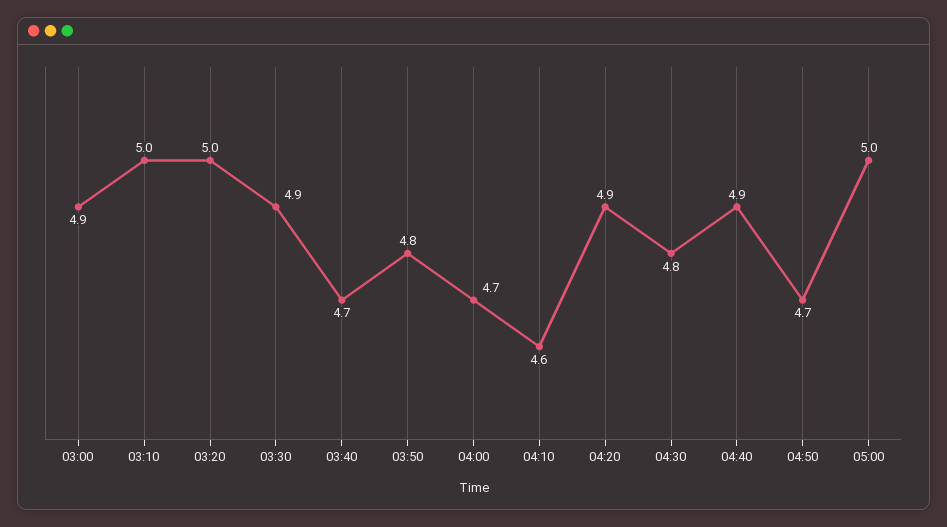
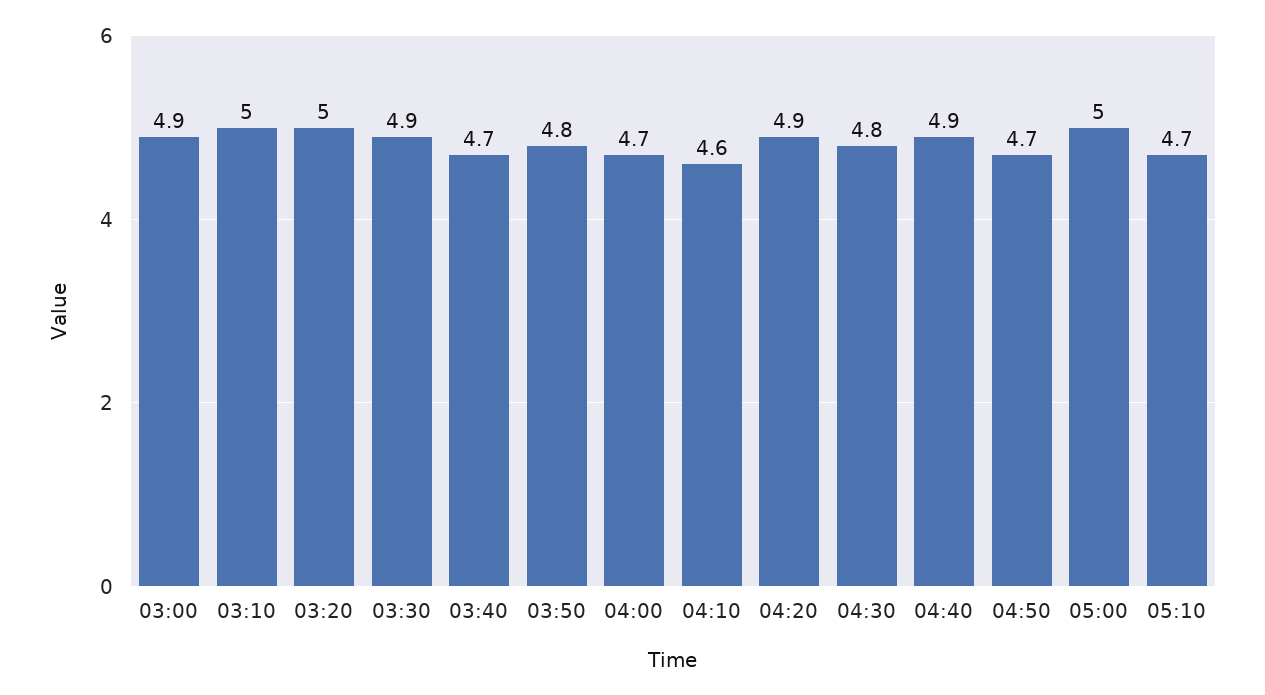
05:10: none -> 4.7

